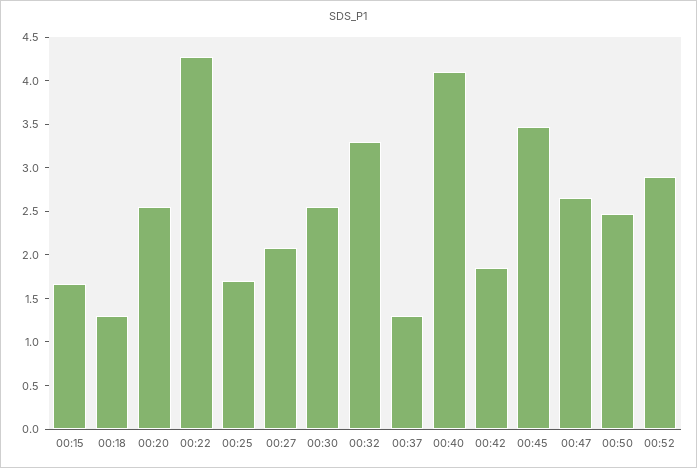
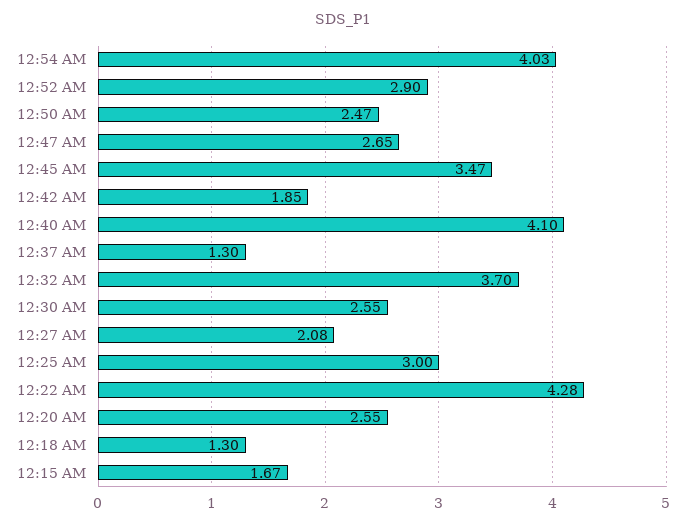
00:25: 1.7 -> 3
00:32: 3.3 -> 3.7
12:54 AM: none -> 4.03

